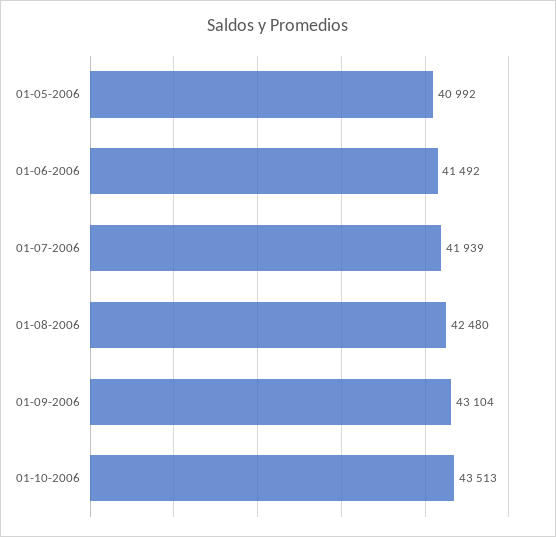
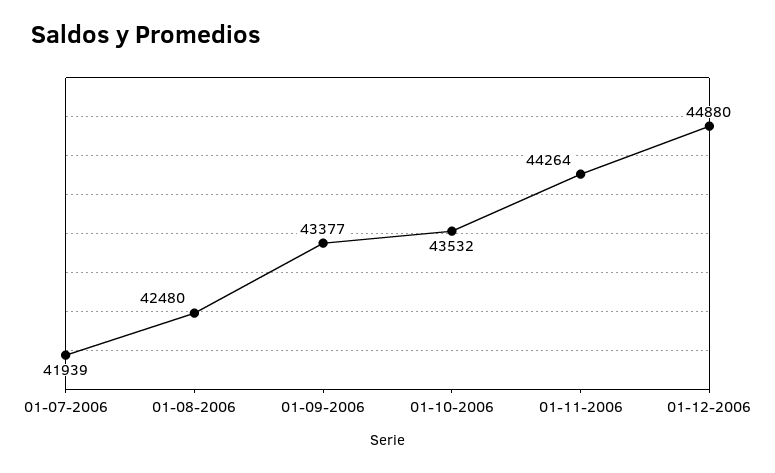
01-05-2006: 40992 -> none
01-06-2006: 41492 -> none
01-09-2006: 43104 -> 43377
01-10-2006: 43513 -> 43532
01-11-2006: none -> 44264
01-12-2006: none -> 44880

